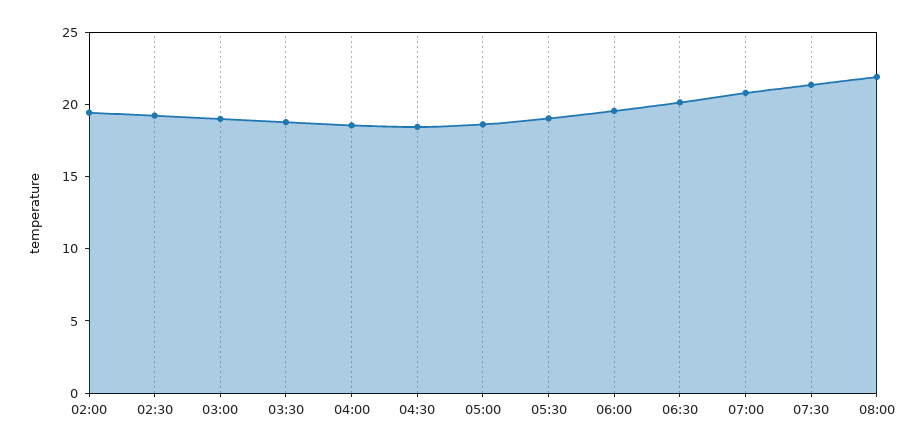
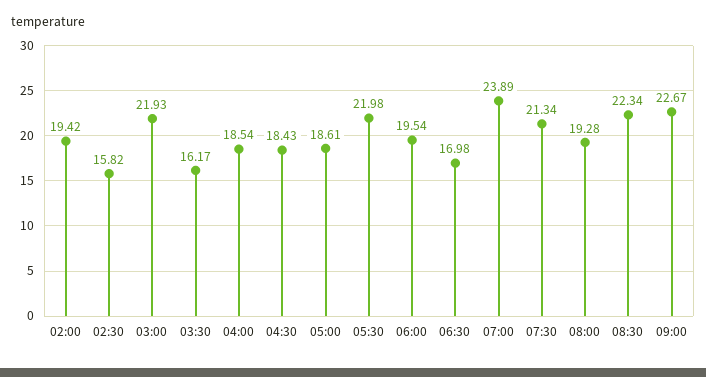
02:30: 19 -> 15.82
03:00: 19 -> 21.93
03:30: 19 -> 16.17
05:30: 19 -> 21.98
06:30: 20 -> 16.98
07:00: 21 -> 23.89
08:00: 22 -> 19.28
08:30: none -> 22.34
09:00: none -> 22.67

